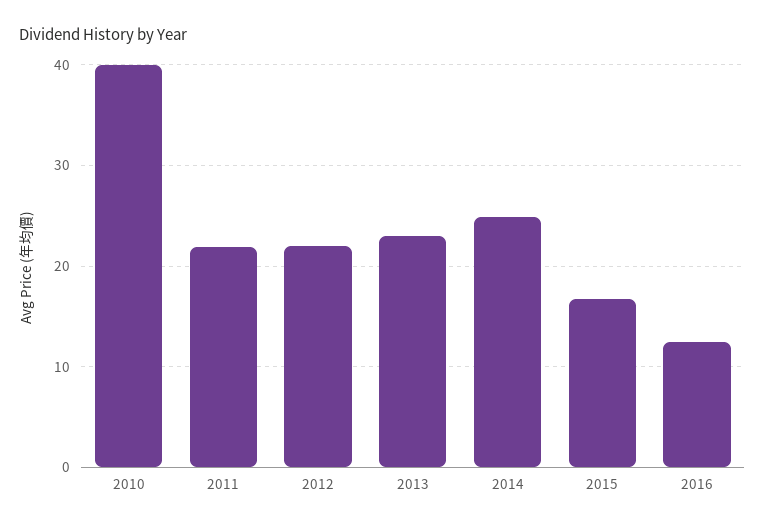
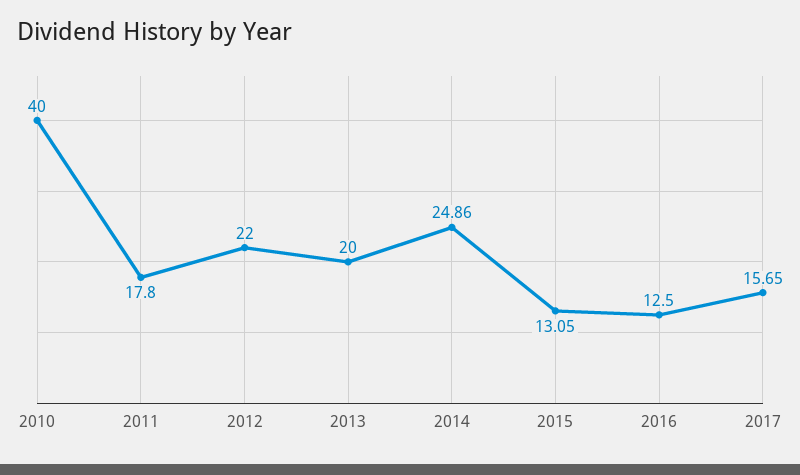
2011: 22 -> 17.8
2013: 23 -> 20
2015: 17 -> 13.05
2017: none -> 15.65

